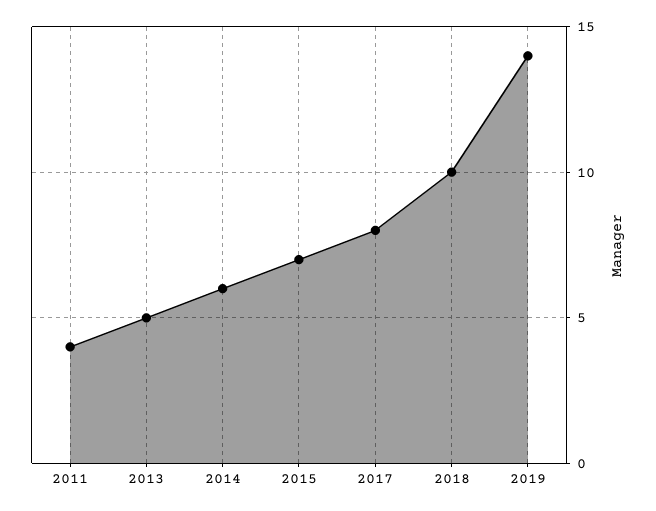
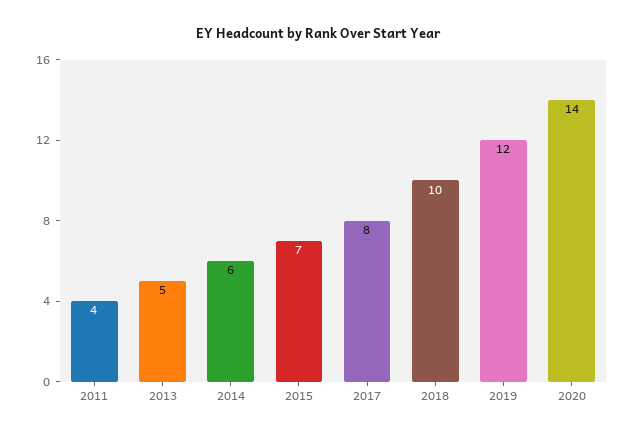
2019: 14 -> 12
2020: none -> 14

